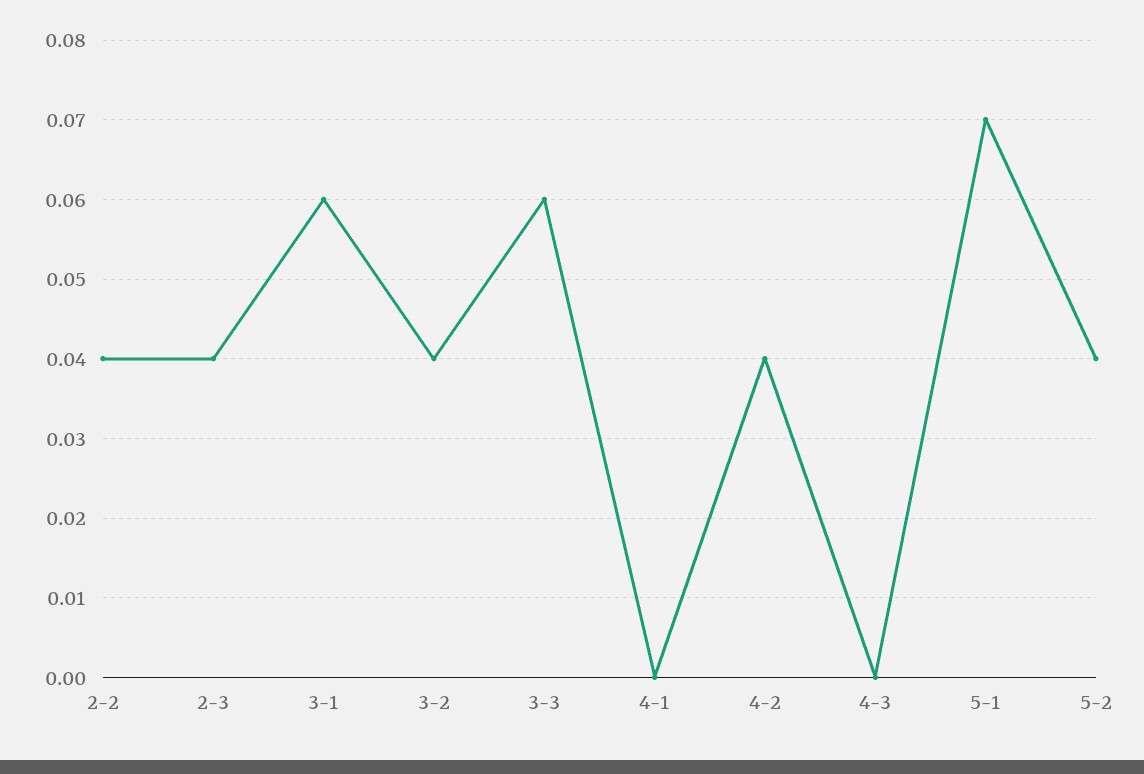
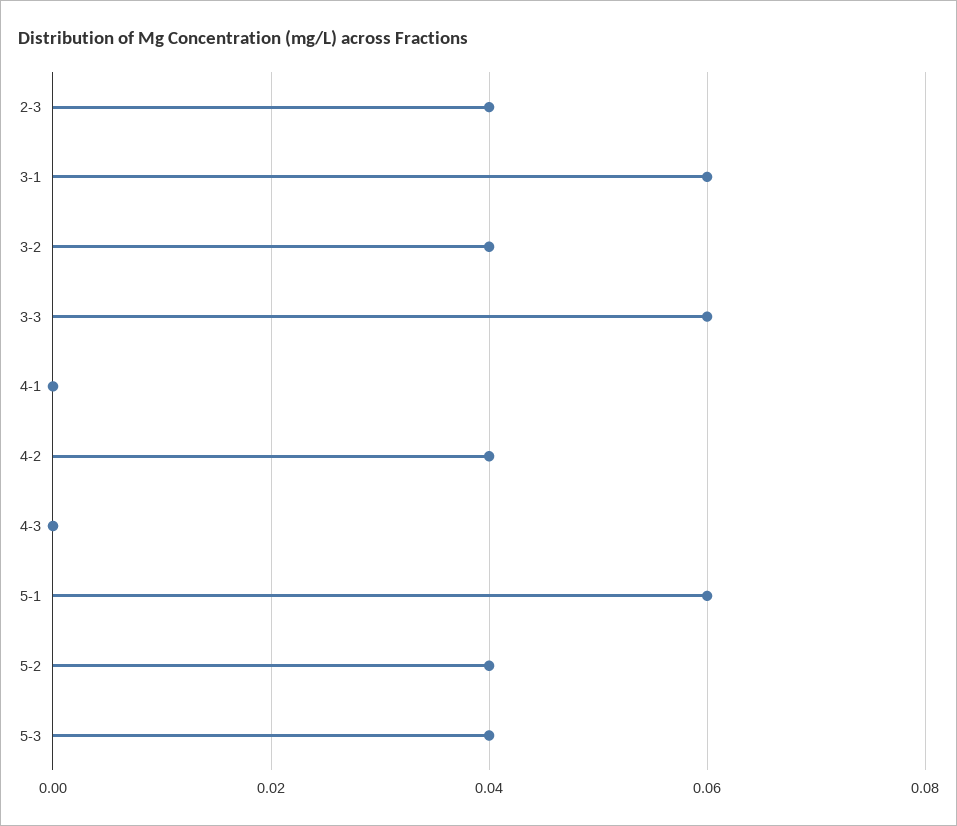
2-2: 0.04 -> none
5-1: 0.07 -> 0.06
5-3: none -> 0.04

